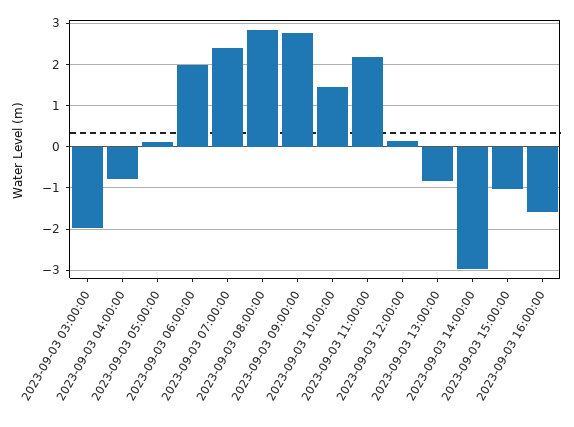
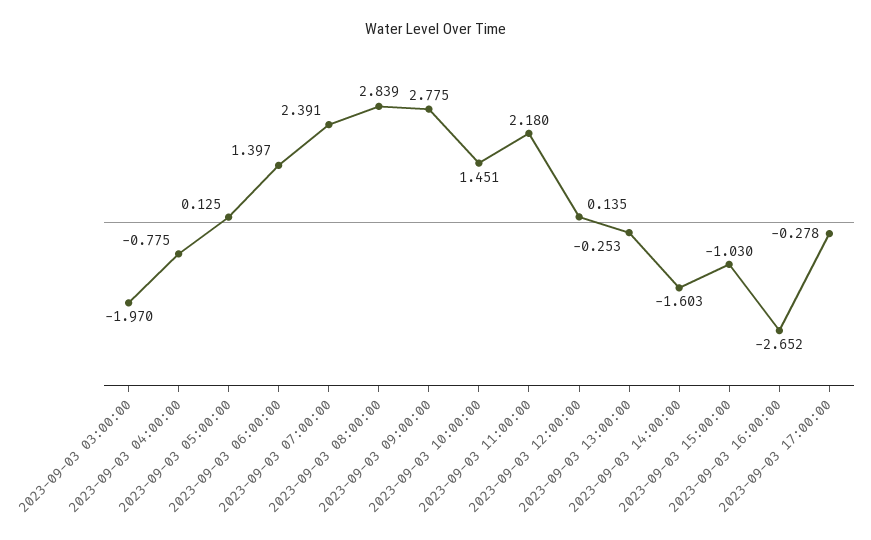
2023-09-03 06:00:00: 2 -> 1.397
2023-09-03 13:00:00: -0.8 -> -0.253
2023-09-03 14:00:00: -3 -> -1.603
2023-09-03 16:00:00: -1.6 -> -2.652
2023-09-03 17:00:00: none -> -0.278

